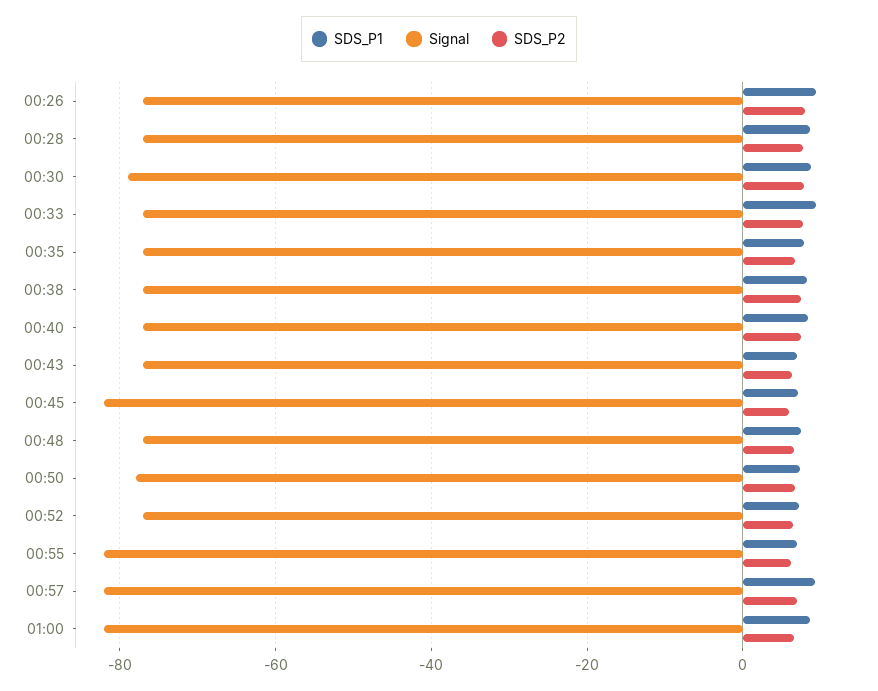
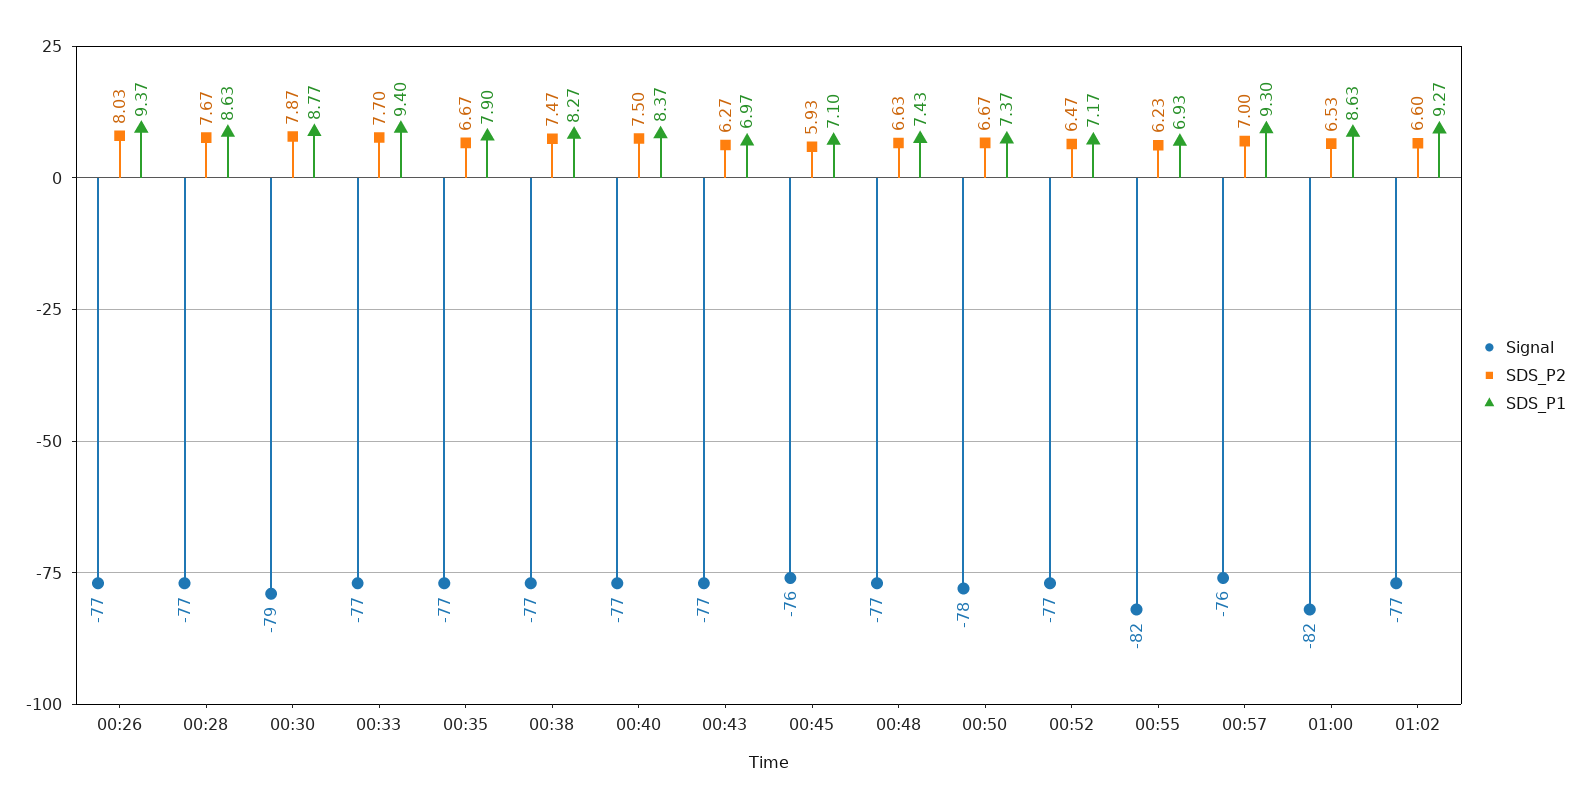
Signal, 00:45: -82 -> -76
Signal, 00:57: -82 -> -76
Signal, 01:02: none -> -77
SDS_P2, 01:02: none -> 6.6
SDS_P1, 01:02: none -> 9.27

